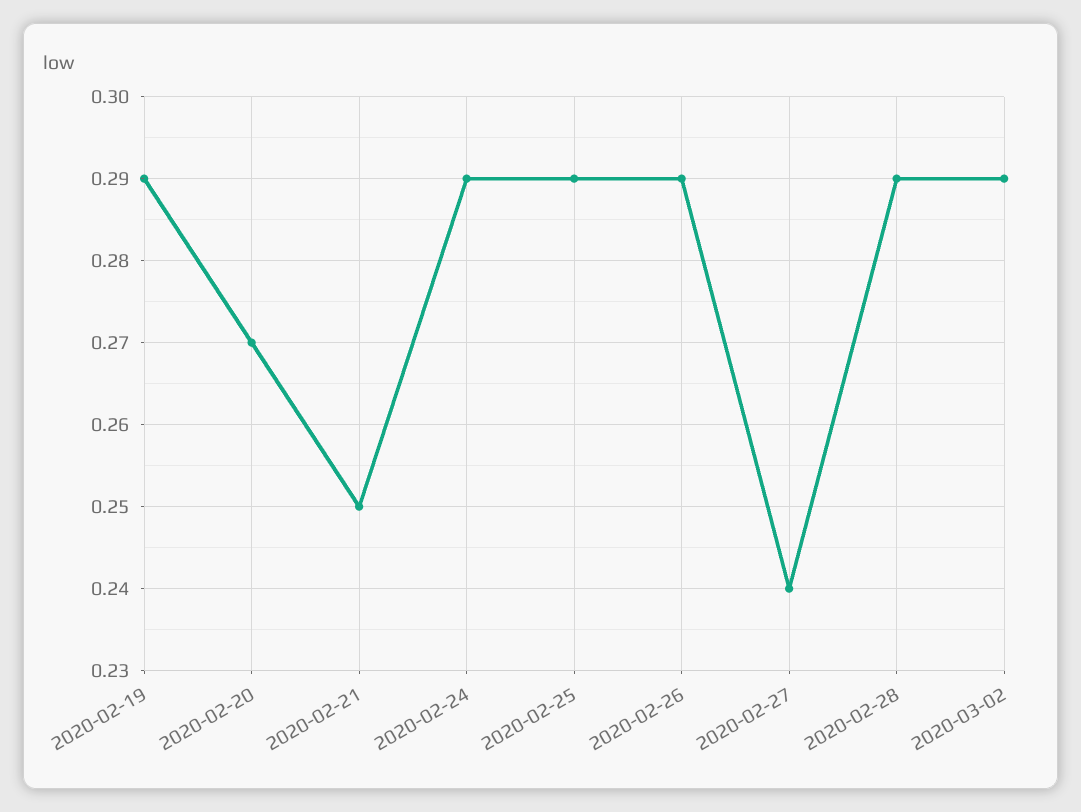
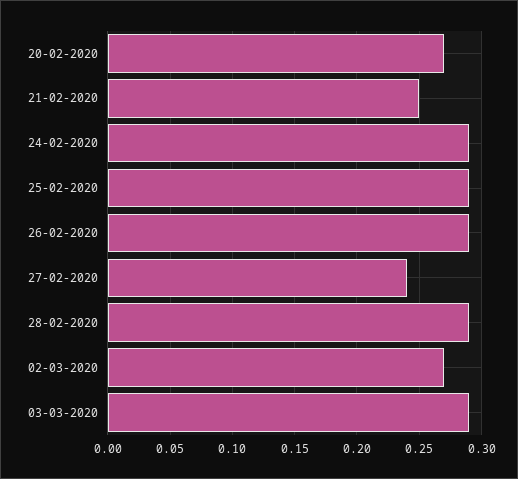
2020-02-19: 0.29 -> none
2020-03-02: 0.29 -> 0.27
03-03-2020: none -> 0.29

